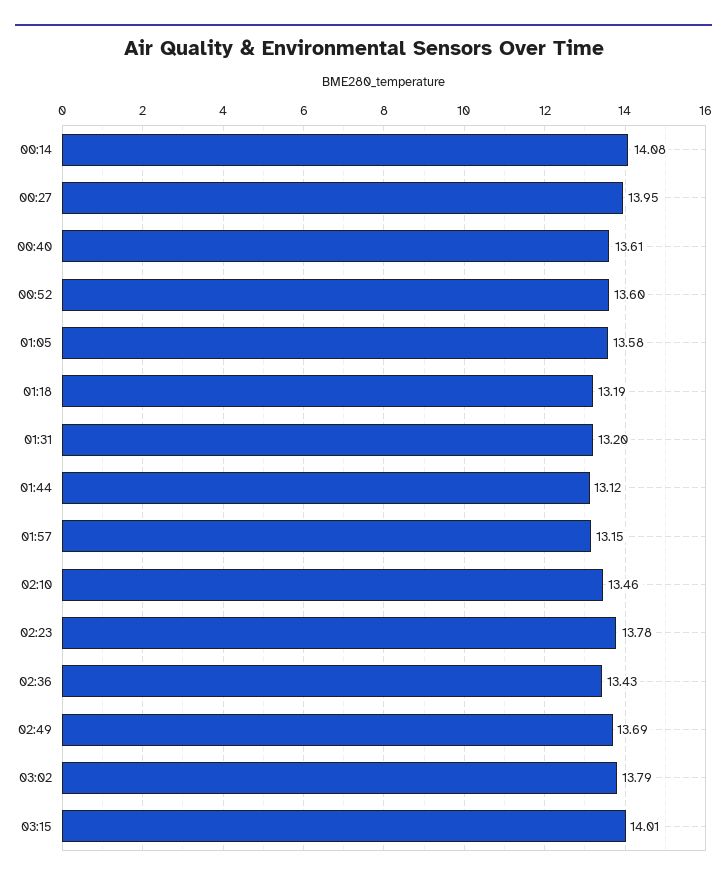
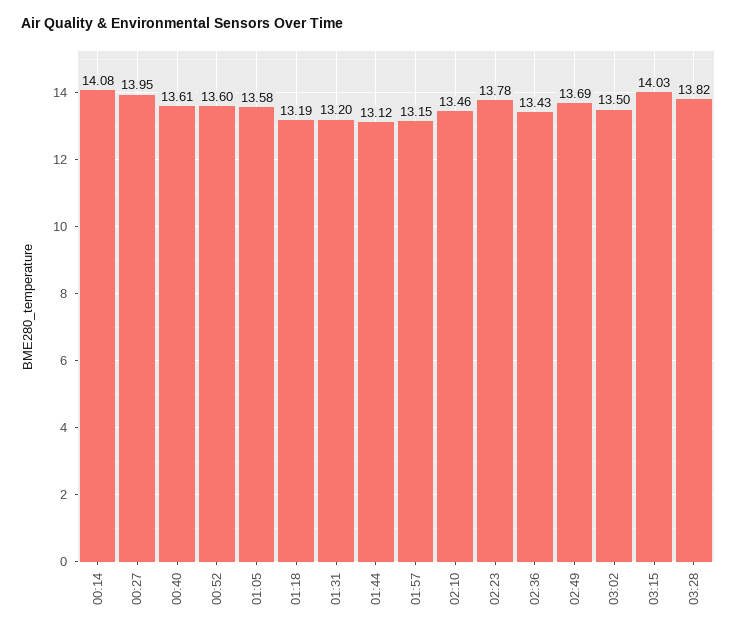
03:02: 13.79 -> 13.5
03:15: 14.01 -> 14.03
03:28: none -> 13.82

